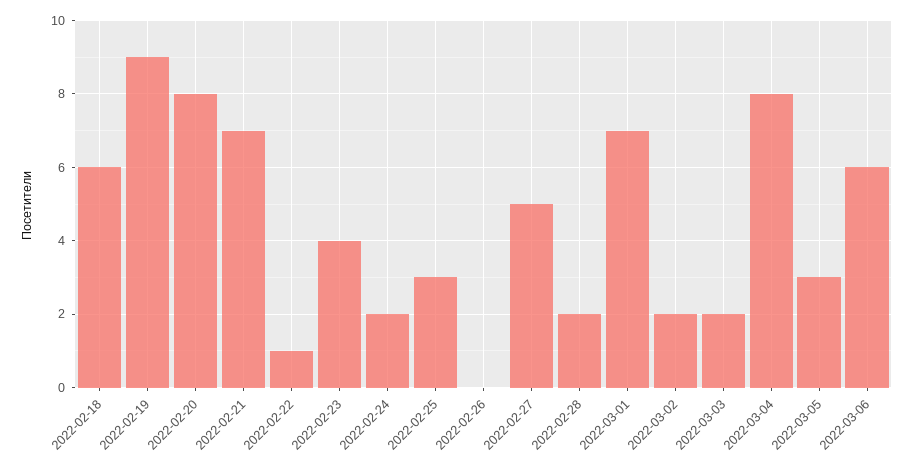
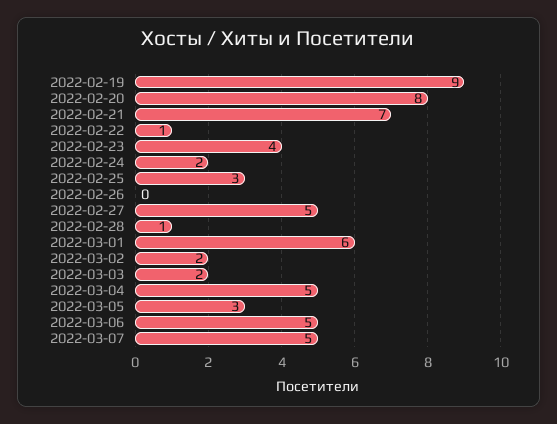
2022-02-18: 6 -> none
2022-02-28: 2 -> 1
2022-03-01: 7 -> 6
2022-03-04: 8 -> 5
2022-03-06: 6 -> 5
2022-03-07: none -> 5

